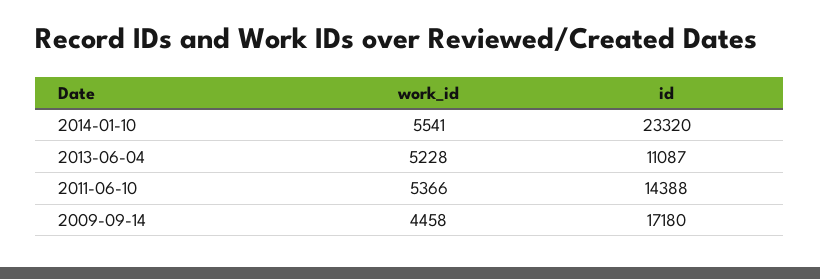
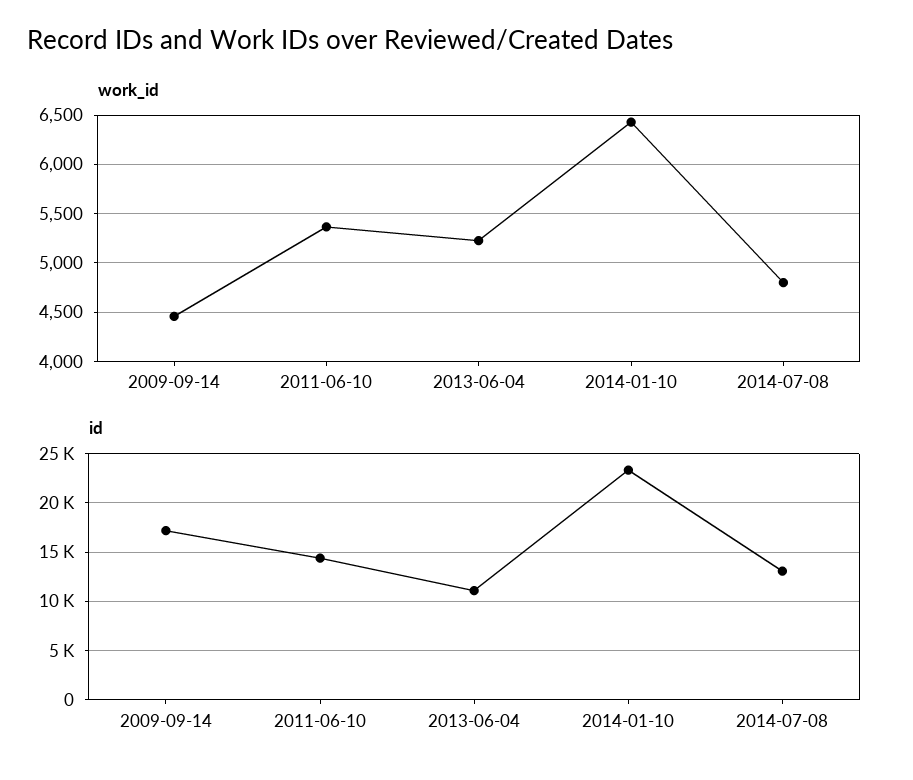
work_id, 2014-01-10: 5541 -> 6400
work_id, 2014-07-08: none -> 4800
id, 2014-07-08: none -> 13000

